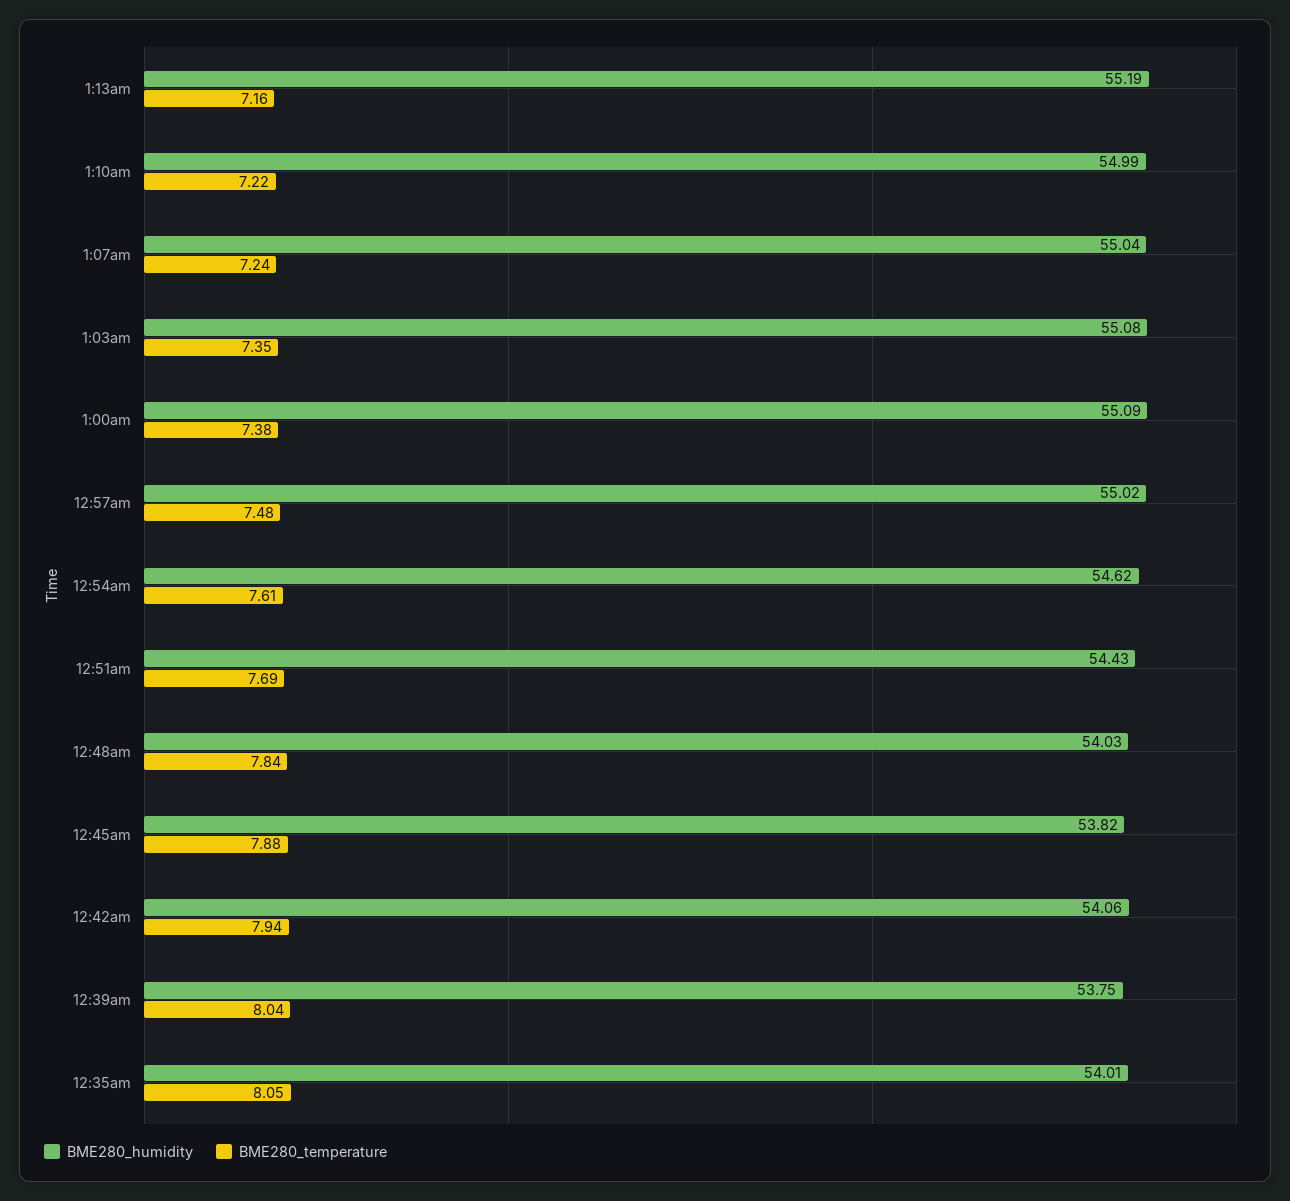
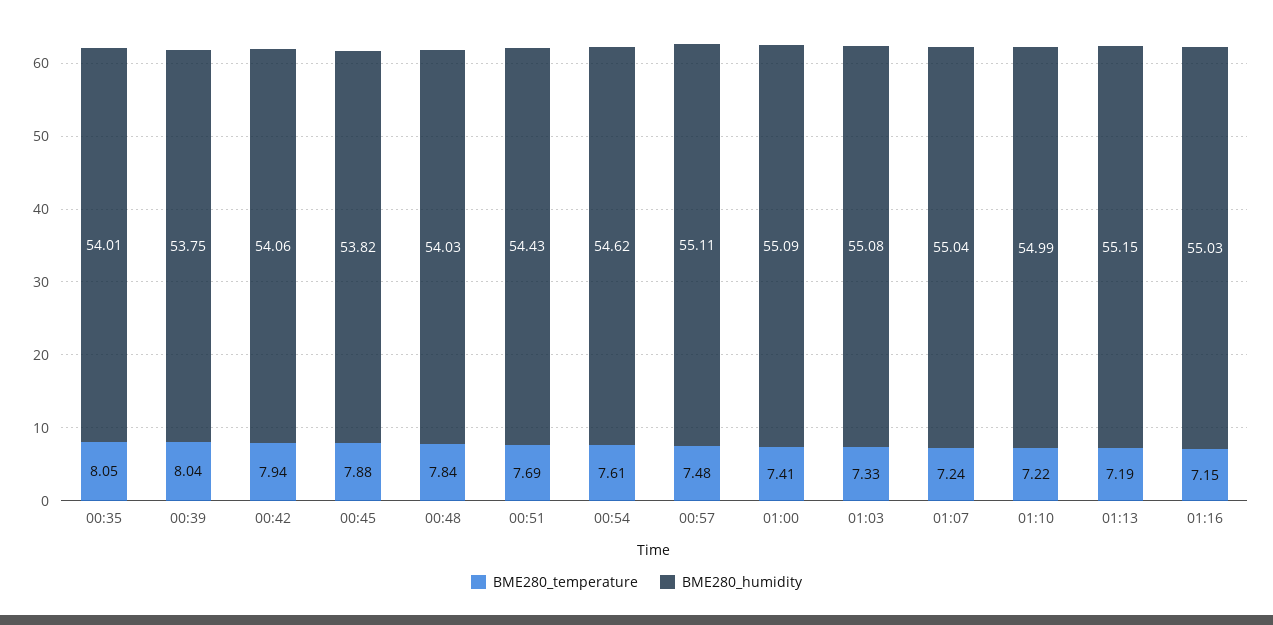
BME280_humidity, 1:13am: 55.19 -> 55.15
BME280_temperature, 1:13am: 7.16 -> 7.19
BME280_temperature, 1:03am: 7.35 -> 7.33
BME280_temperature, 1:00am: 7.38 -> 7.41
BME280_humidity, 12:57am: 55.02 -> 55.11
BME280_temperature, 01:16: none -> 7.15
BME280_humidity, 01:16: none -> 55.03

